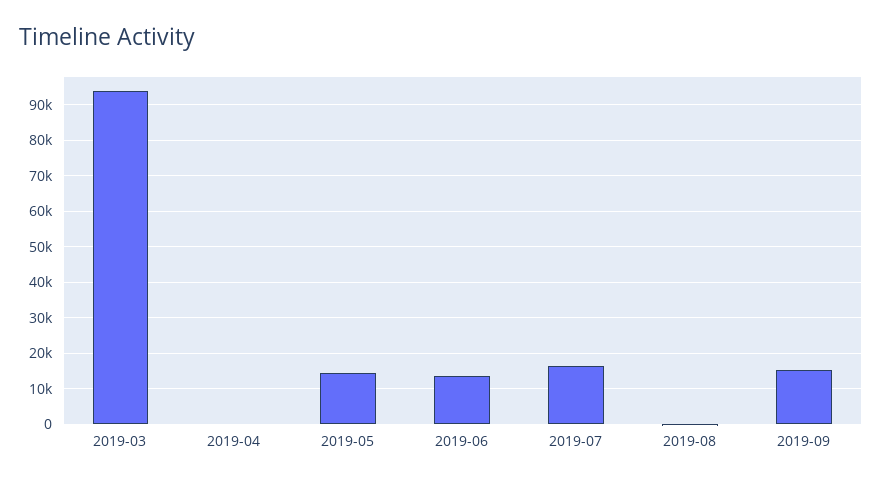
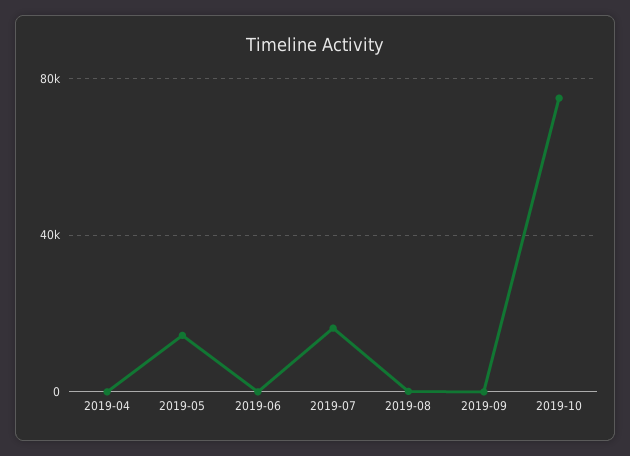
2019-03: 94000 -> none
2019-06: 14000 -> 0
2019-09: 16000 -> 0
2019-10: none -> 75000

